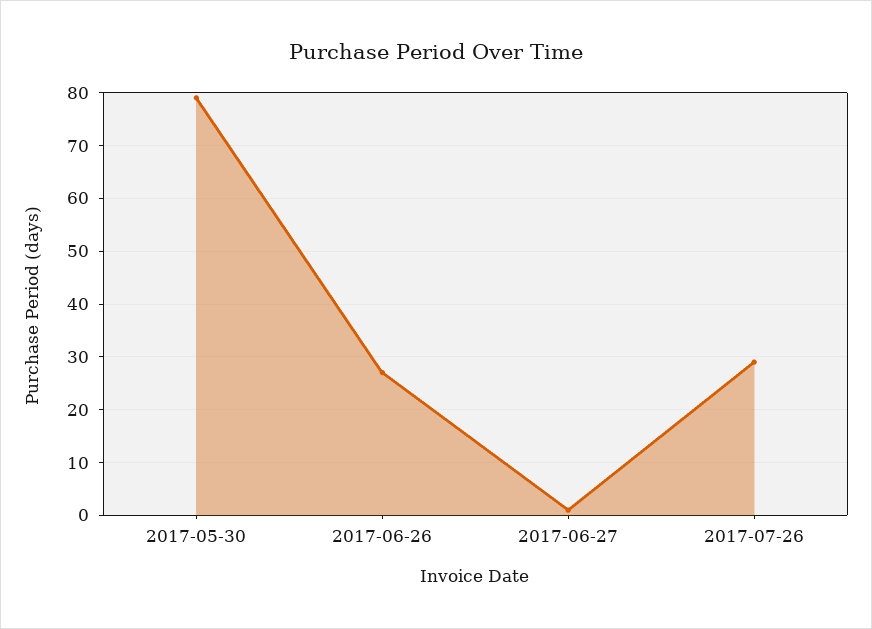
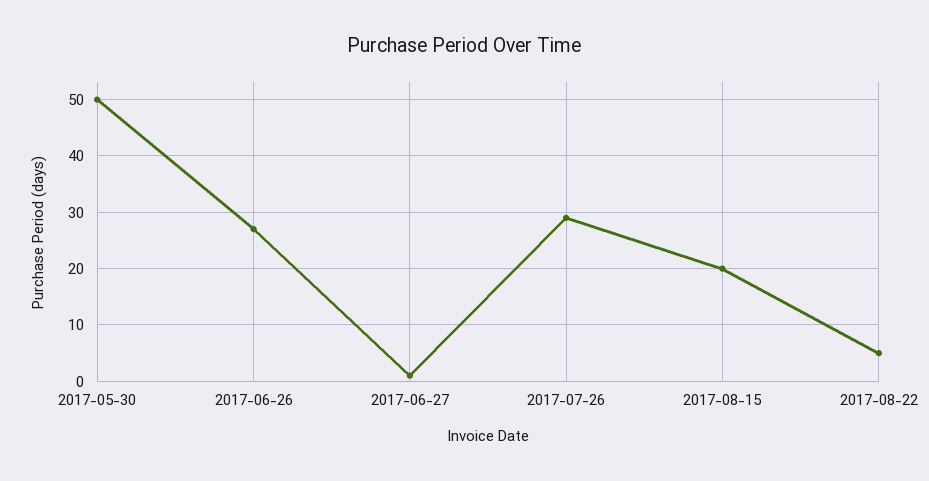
2017-05-30: 80 -> 50
2017-08-15: none -> 20
2017-08-22: none -> 5

